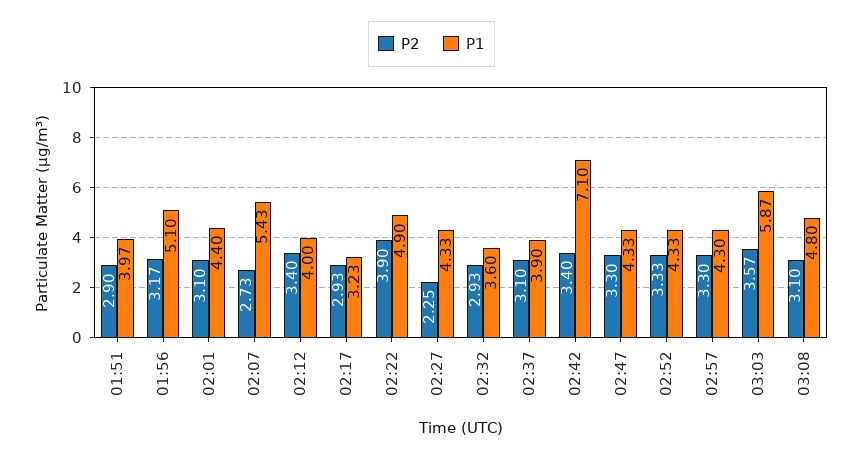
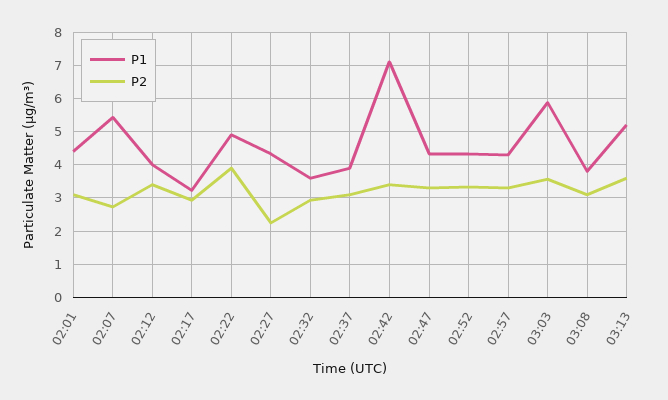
P2, 01:51: 2.9 -> none
P1, 01:51: 3.97 -> none
P2, 01:56: 3.17 -> none
P1, 01:56: 5.1 -> none
P1, 03:08: 4.8 -> 3.8
P1, 03:13: none -> 5.2
P2, 03:13: none -> 3.6

